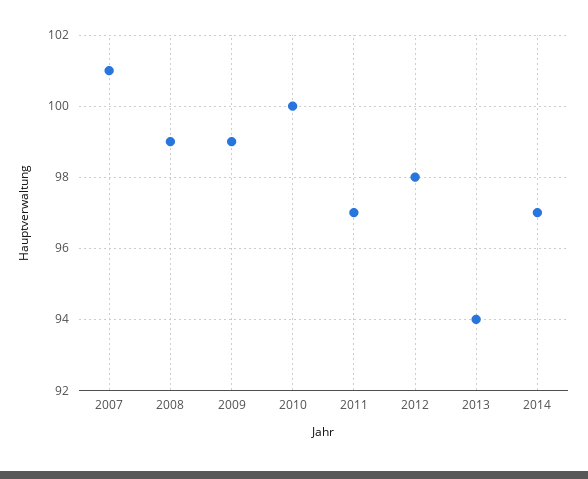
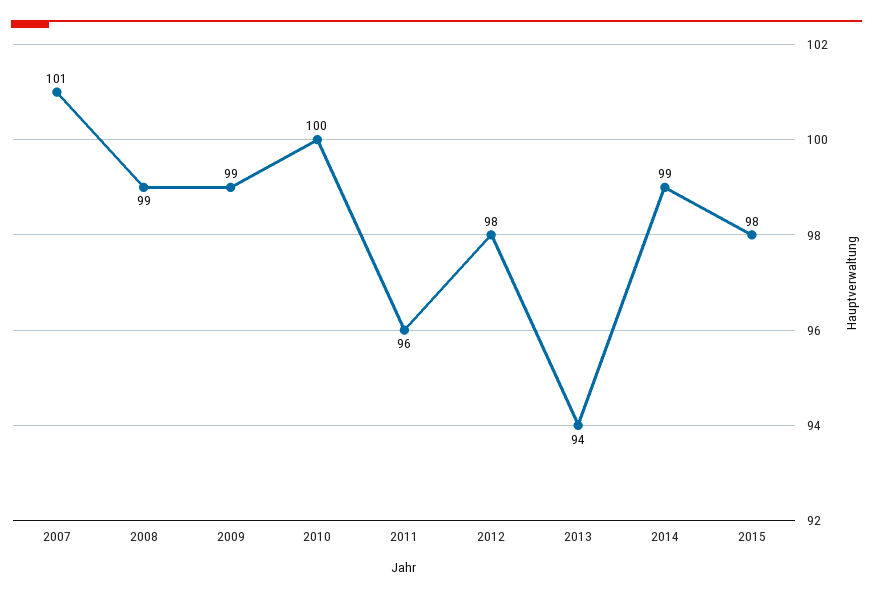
2011: 97 -> 96
2014: 97 -> 99
2015: none -> 98

